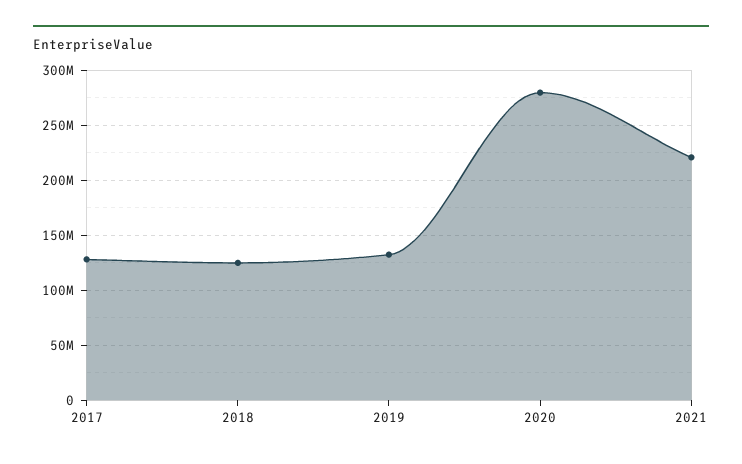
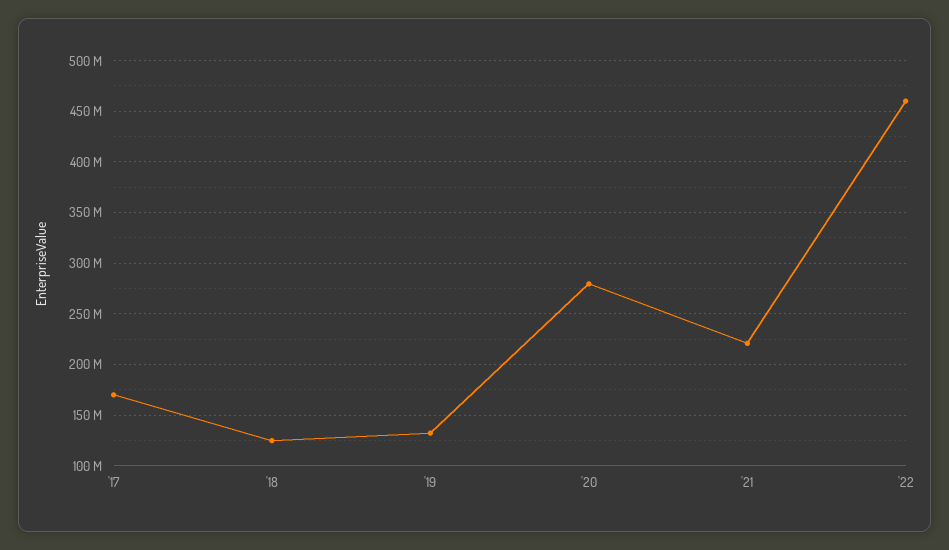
2017: 130000000 -> 170000000
'22: none -> 460000000

